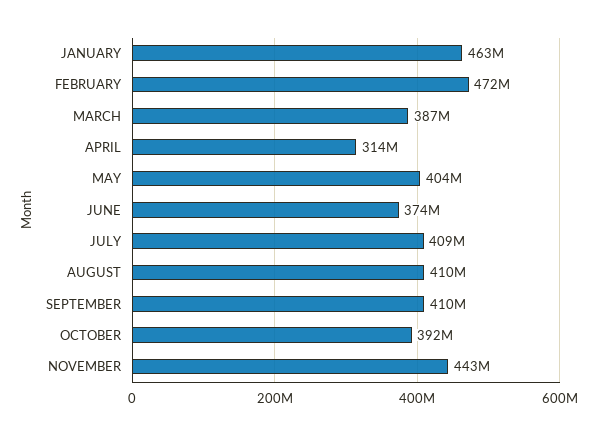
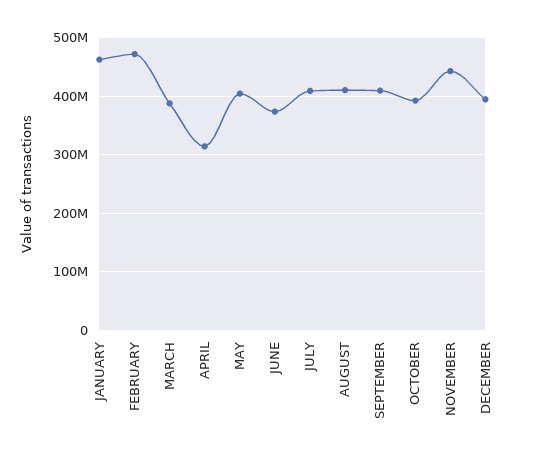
DECEMBER: none -> 400000000

